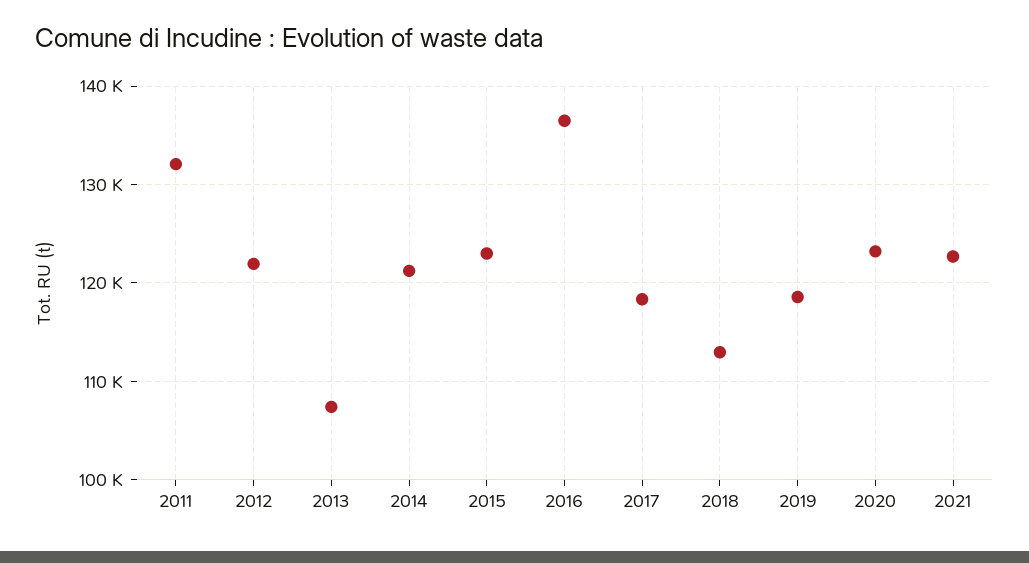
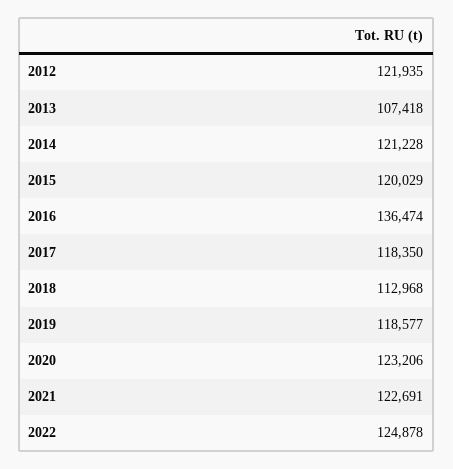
2011: 132000 -> none
2015: 123000 -> 120029
2022: none -> 124878

